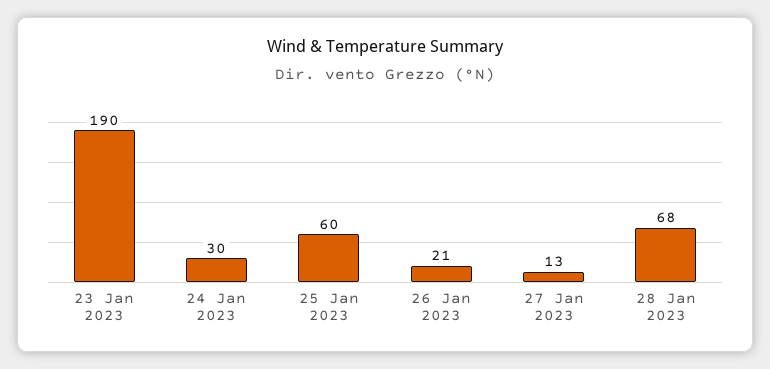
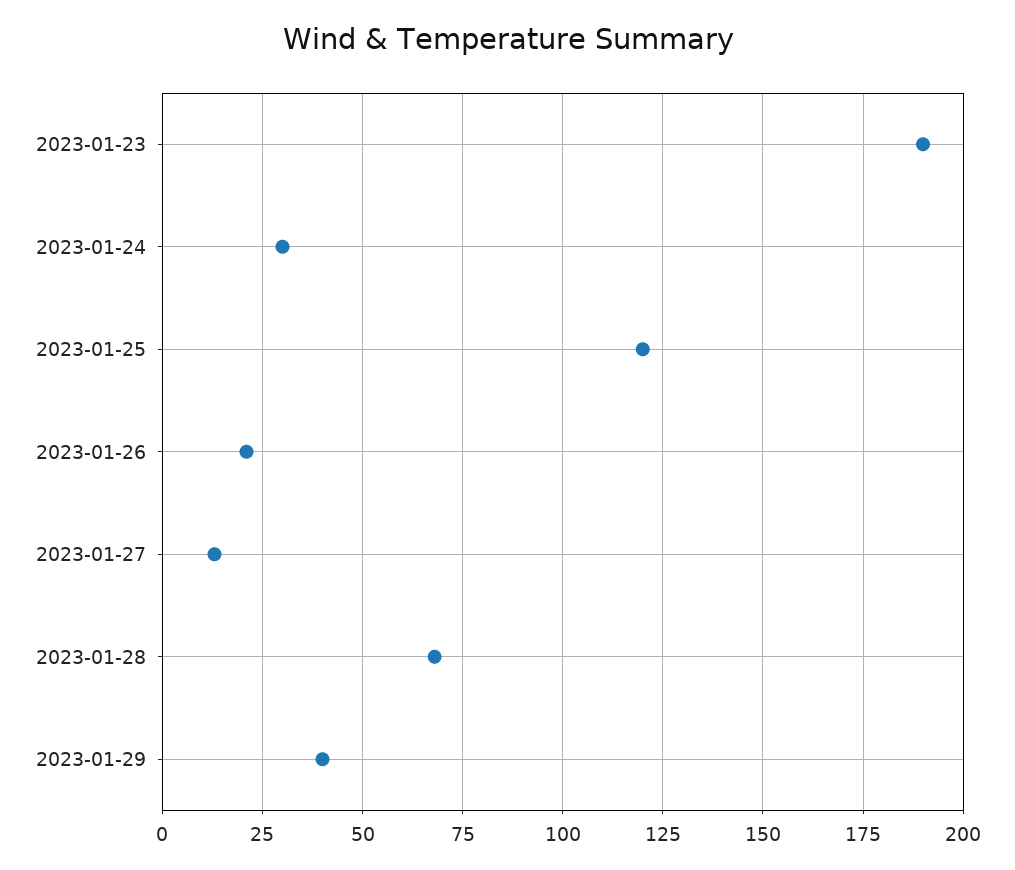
25 Jan 2023: 60 -> 120
2023-01-29: none -> 40

